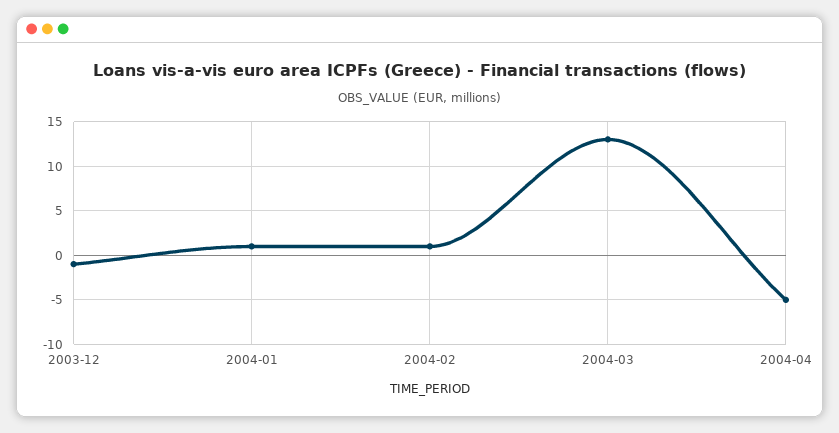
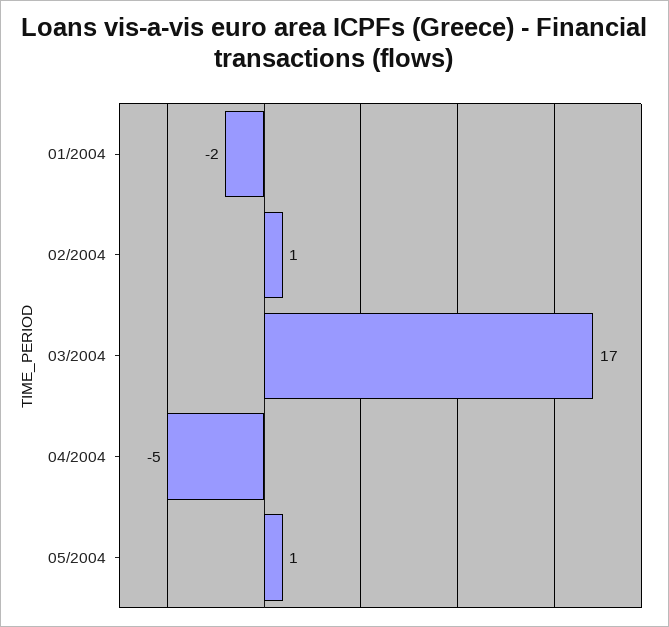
2003-12: -1 -> none
2004-01: 1 -> -2
2004-03: 13 -> 17
05/2004: none -> 1

